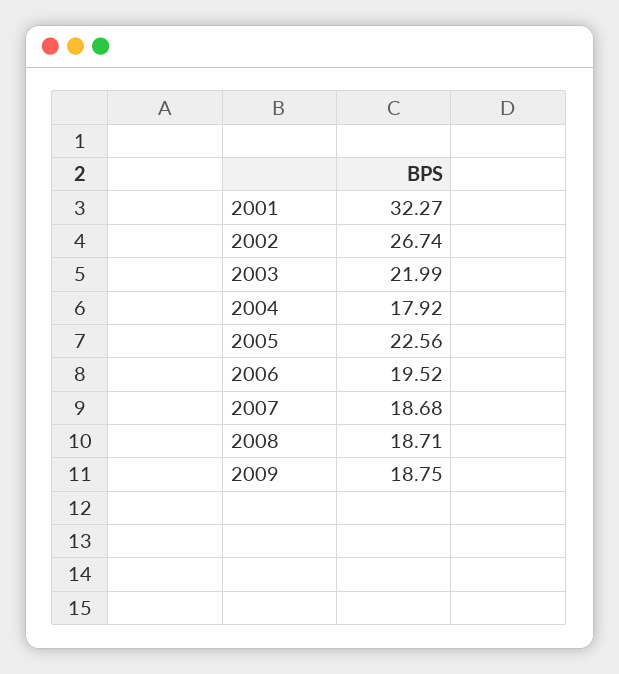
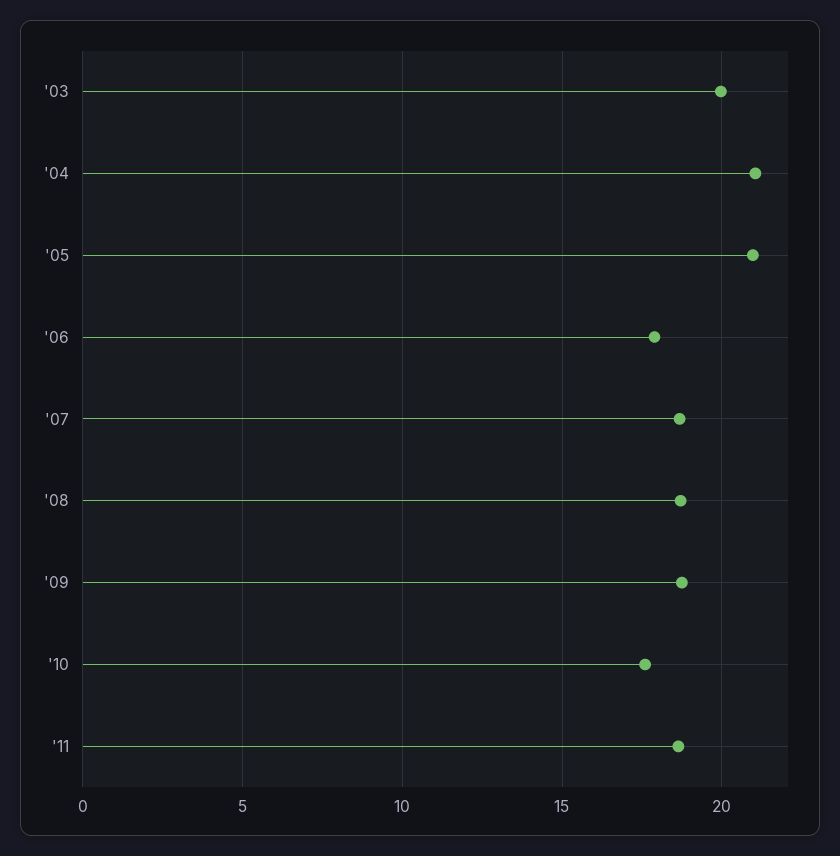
2001: 32.27 -> none
2002: 26.74 -> none
2003: 21.99 -> 20
2004: 17.92 -> 21
2005: 22.56 -> 21
2006: 19.52 -> 18
'10: none -> 17.5
'11: none -> 18.5

